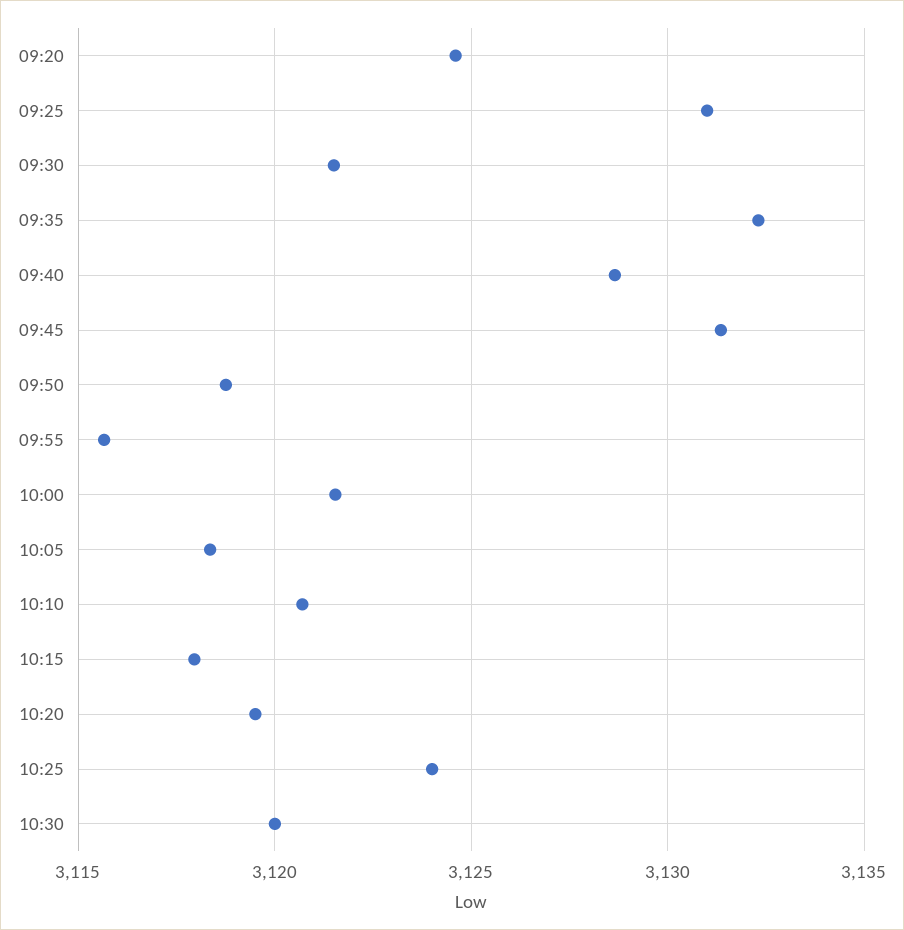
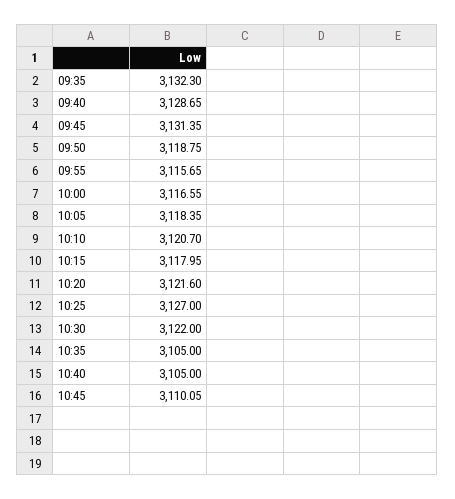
09:20: 3124.5 -> none
09:25: 3131 -> none
09:30: 3121.5 -> none
10:00: 3121.5 -> 3116.55
10:20: 3119.5 -> 3121.6
10:25: 3124 -> 3127
10:30: 3120 -> 3122
10:35: none -> 3105
10:40: none -> 3105
10:45: none -> 3110.05

